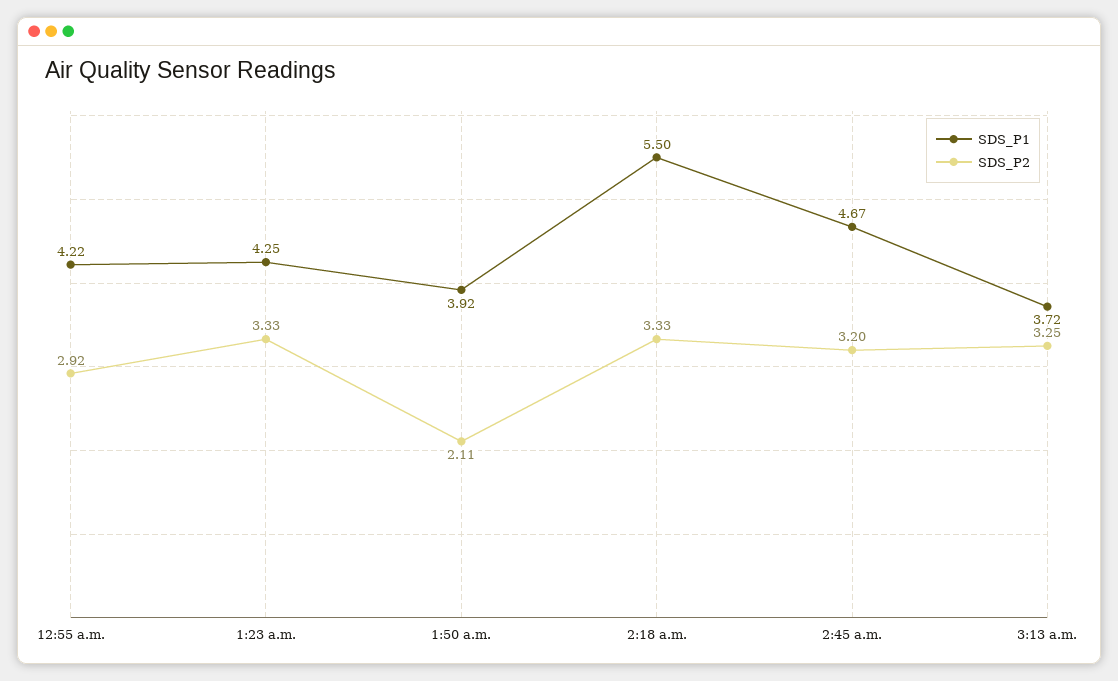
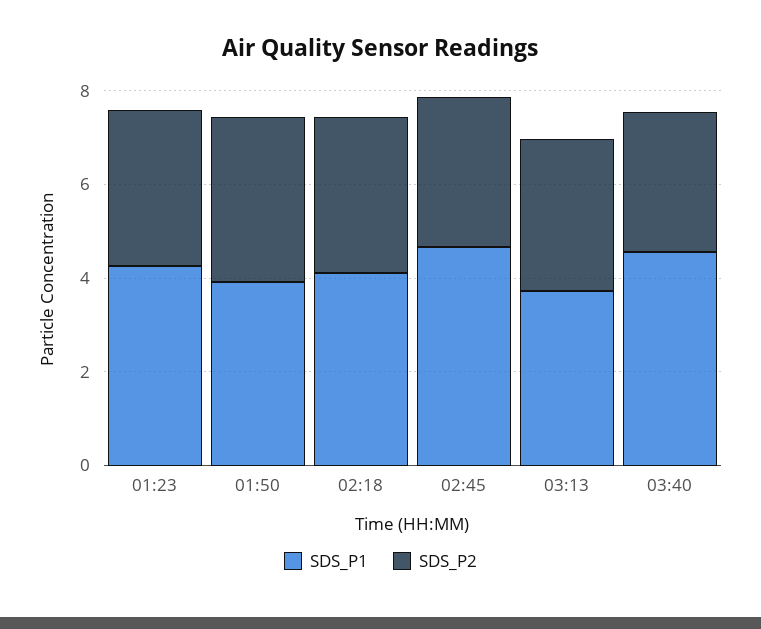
SDS_P1, 12:55 a.m.: 4.22 -> none
SDS_P2, 12:55 a.m.: 2.92 -> none
SDS_P2, 1:50 a.m.: 2.11 -> 3.5
SDS_P1, 2:18 a.m.: 5.5 -> 4
SDS_P1, 03:40: none -> 4.5
SDS_P2, 03:40: none -> 3

